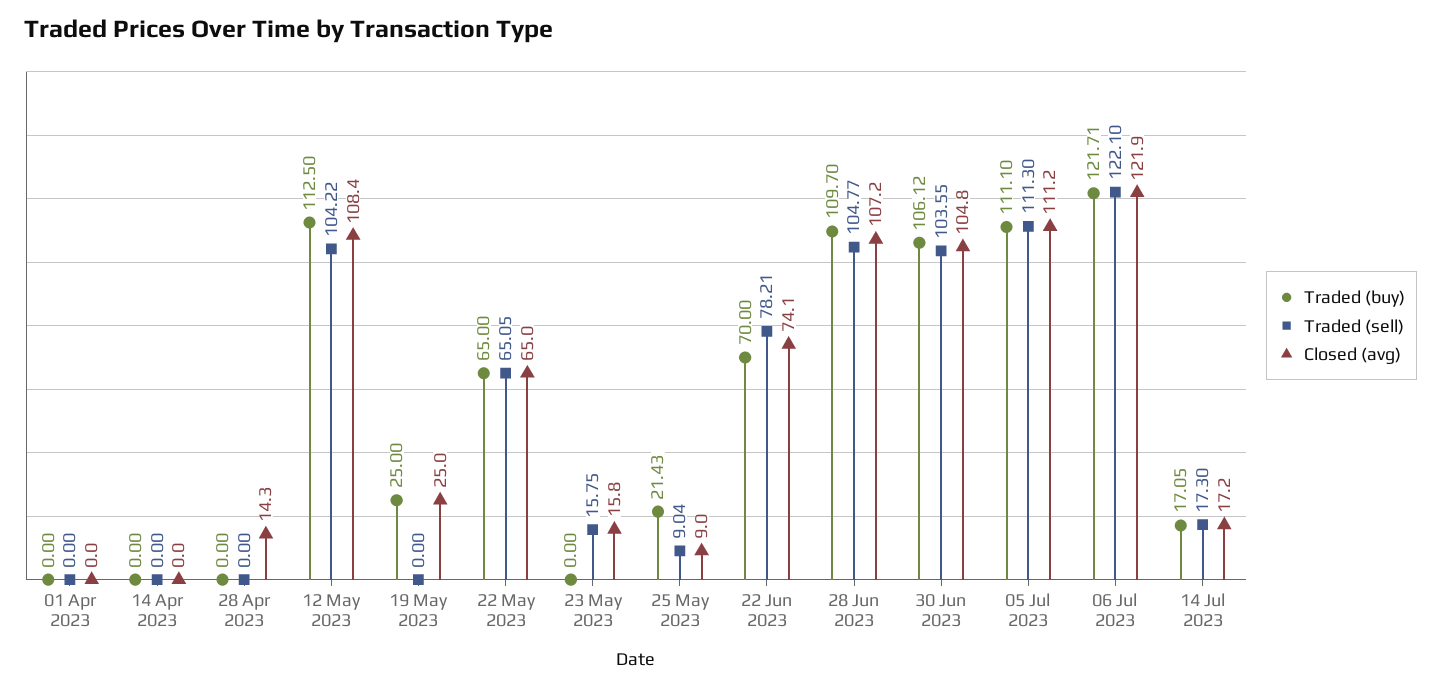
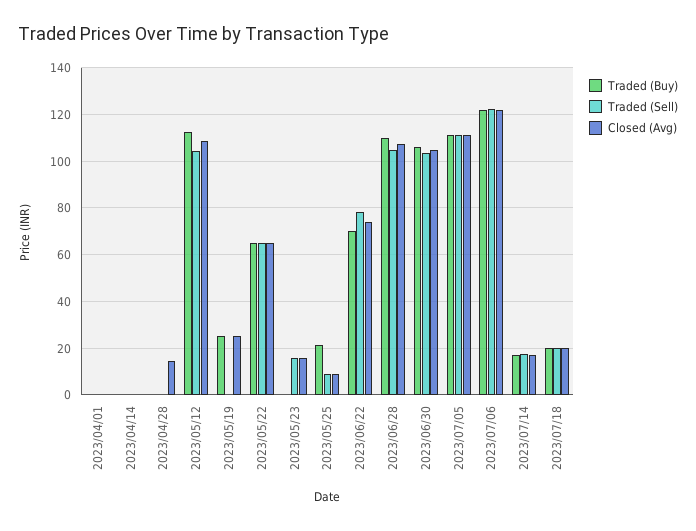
Traded (buy), 2023/07/18: none -> 20
Traded (sell), 2023/07/18: none -> 20
Closed (avg), 2023/07/18: none -> 20

